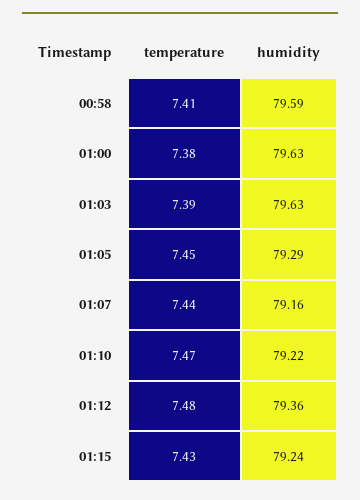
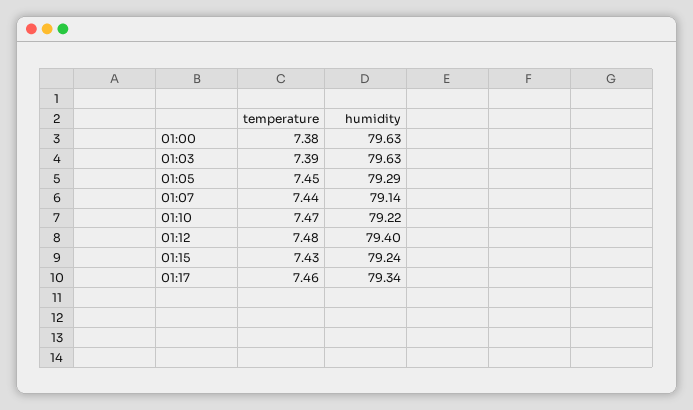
temperature, 00:58: 7.41 -> none
humidity, 00:58: 79.59 -> none
humidity, 01:07: 79.16 -> 79.14
humidity, 01:12: 79.36 -> 79.4
temperature, 01:17: none -> 7.46
humidity, 01:17: none -> 79.34

